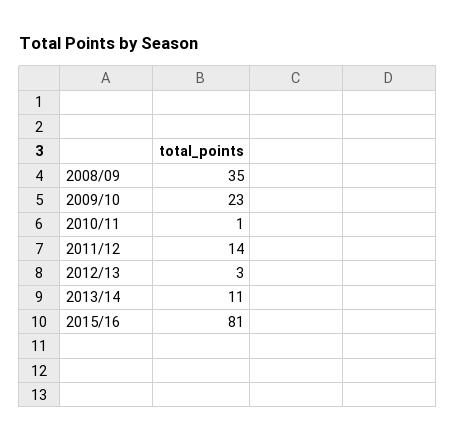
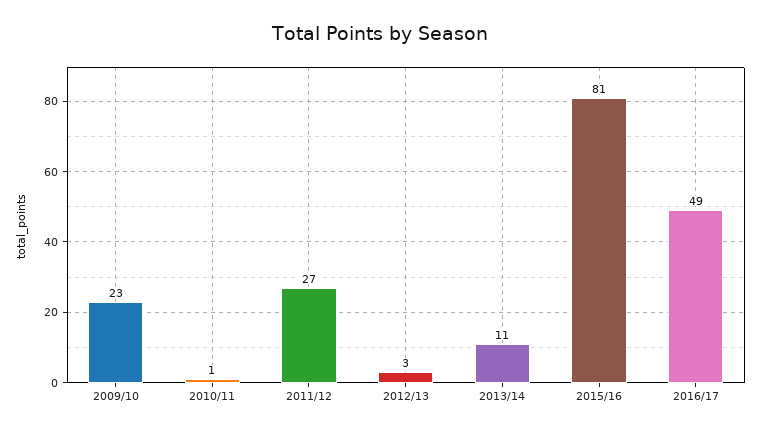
2008/09: 35 -> none
2011/12: 14 -> 27
2016/17: none -> 49

